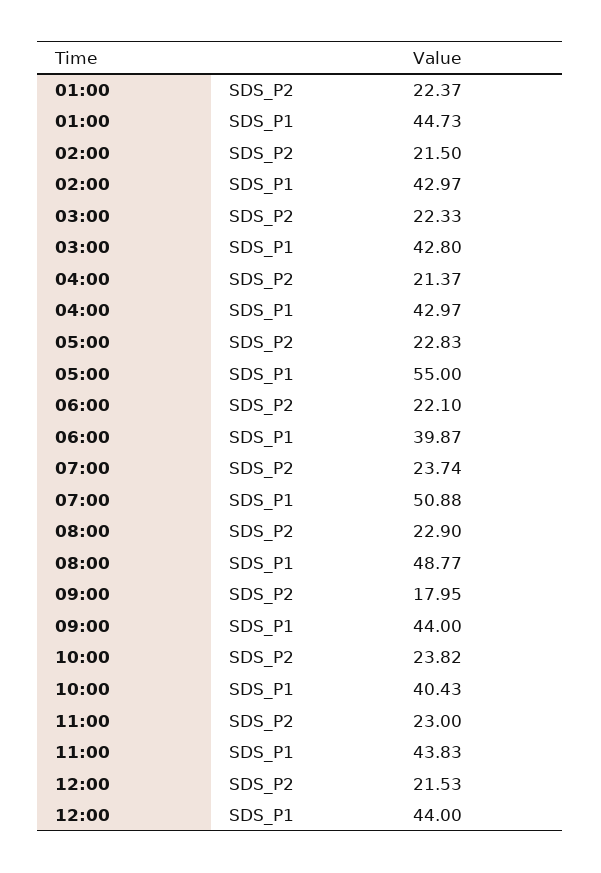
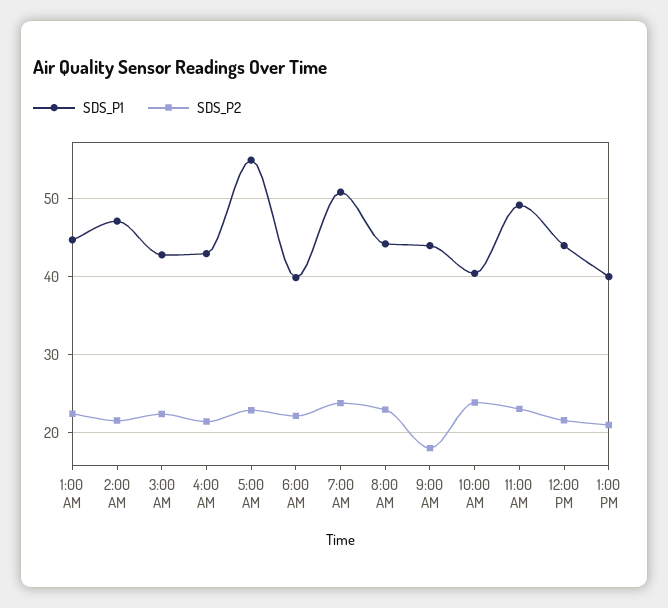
SDS_P1, 02:00: 42.97 -> 47
SDS_P1, 08:00: 48.77 -> 44
SDS_P1, 11:00: 43.83 -> 49
SDS_P1, 1:00 PM: none -> 40
SDS_P2, 1:00 PM: none -> 21

